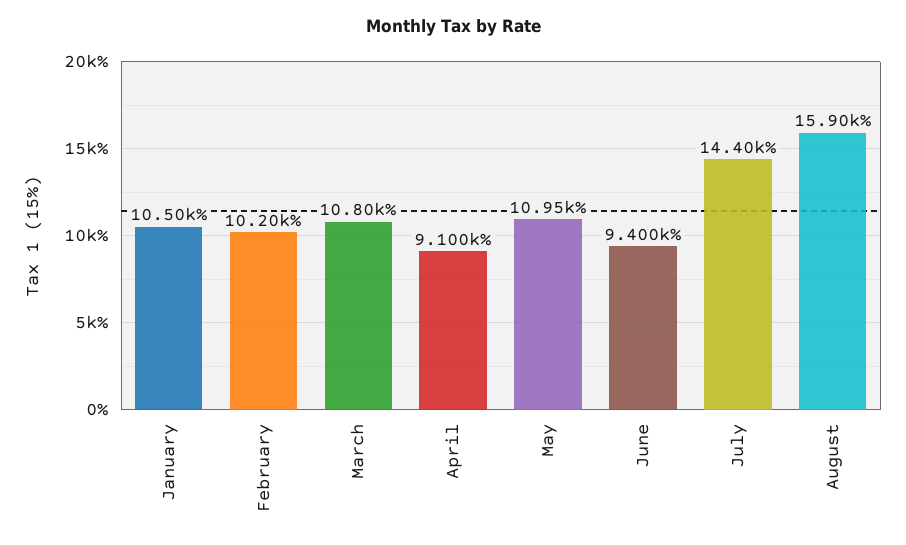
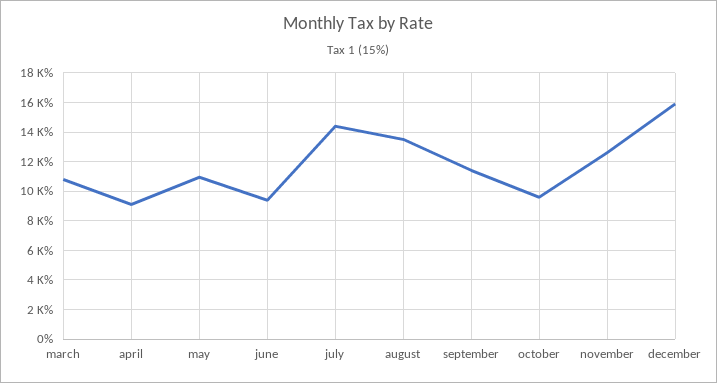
January: 10500 -> none
February: 10200 -> none
August: 15900 -> 13500
september: none -> 11500
october: none -> 9500
november: none -> 12500
december: none -> 16000

